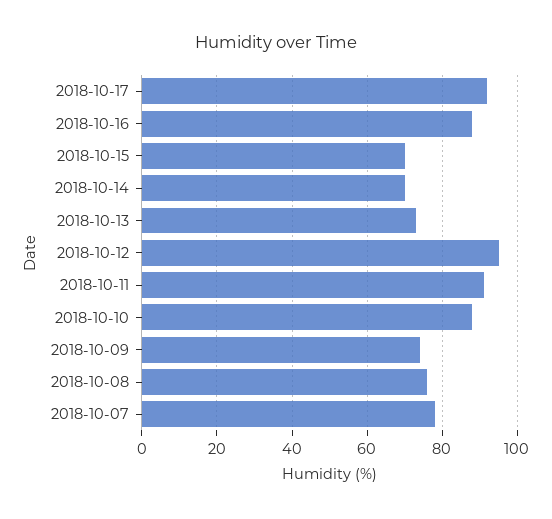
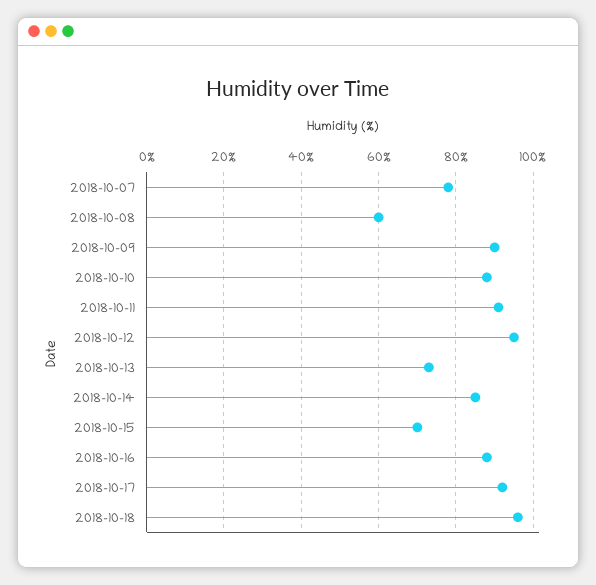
2018-10-14: 70 -> 85
2018-10-09: 75 -> 90
2018-10-08: 75 -> 60
2018-10-18: none -> 95

